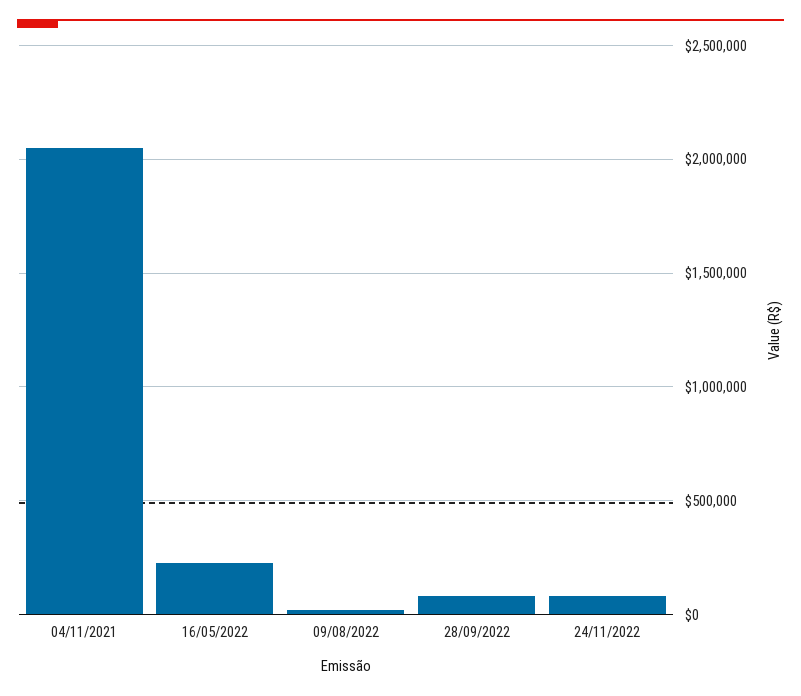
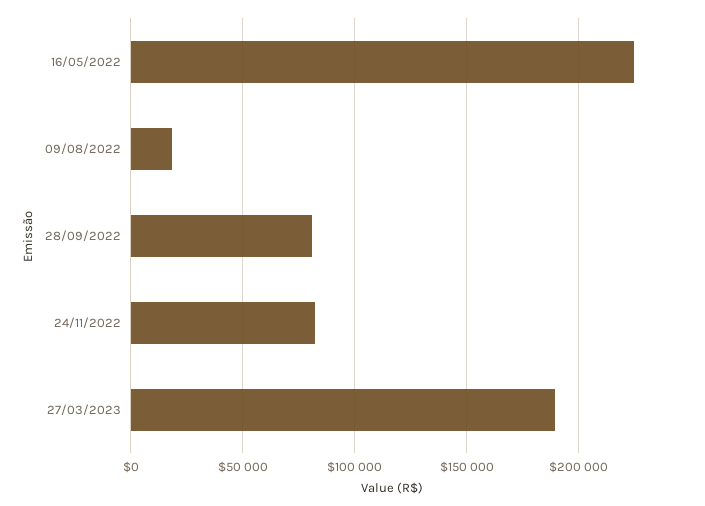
04/11/2021: 2050000 -> none
27/03/2023: none -> 190000

